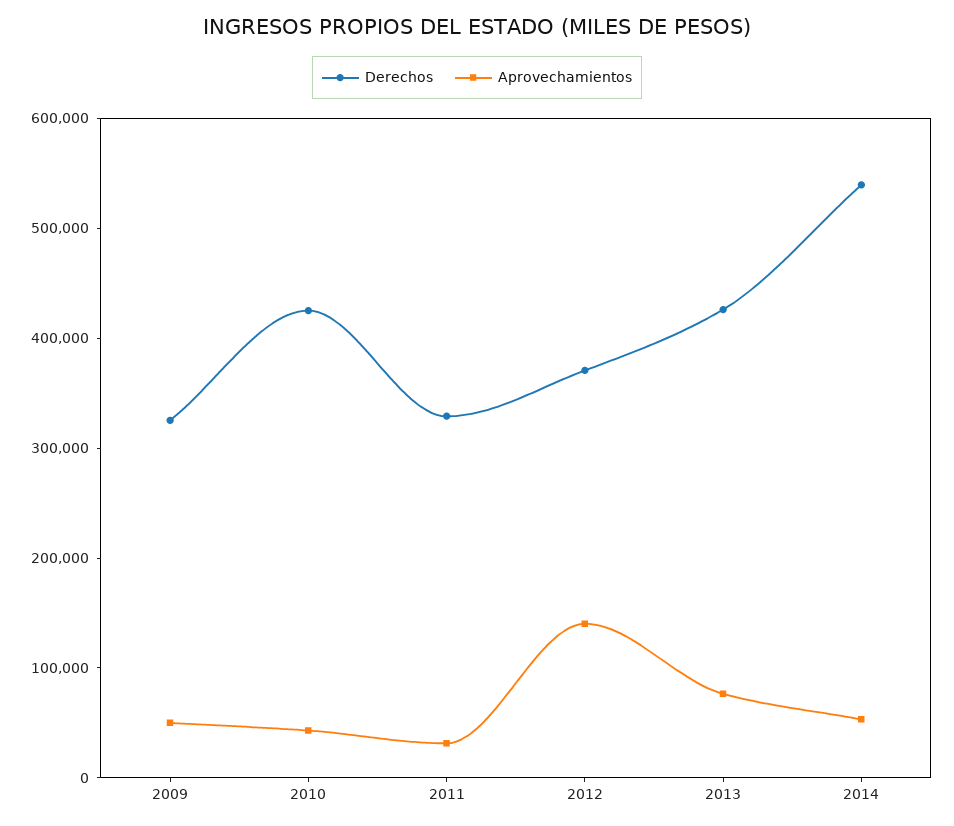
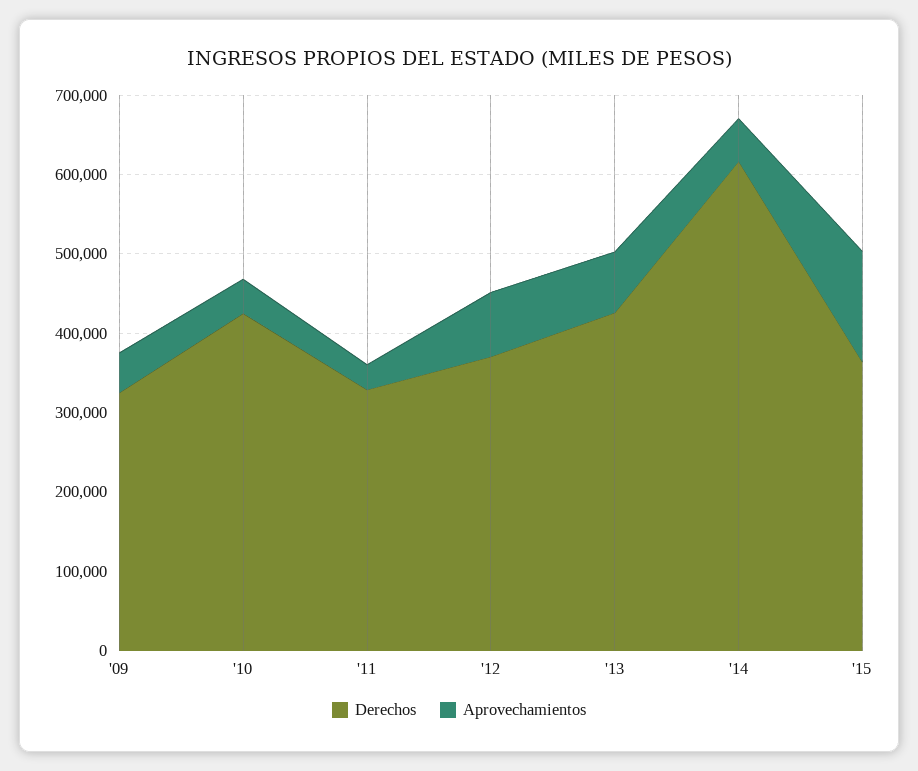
Aprovechamientos, 2012: 140000 -> 80000
Derechos, 2014: 540000 -> 620000
Derechos, '15: none -> 360000
Aprovechamientos, '15: none -> 140000

